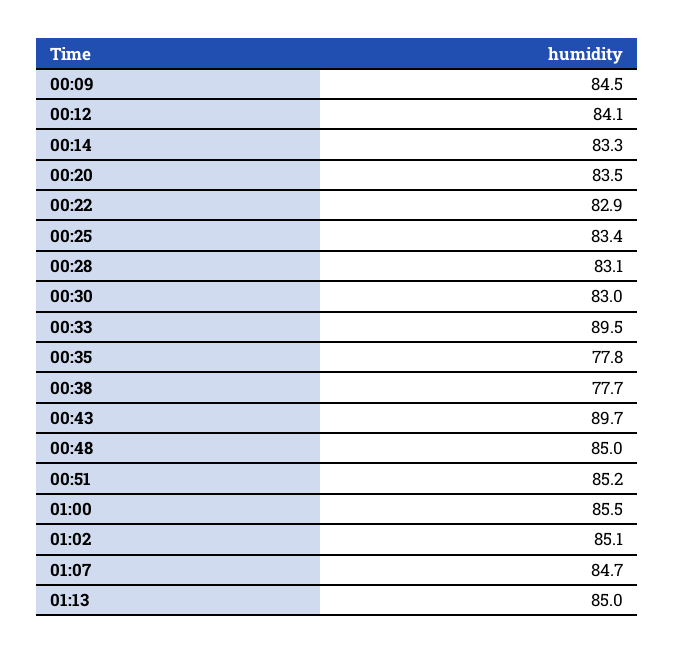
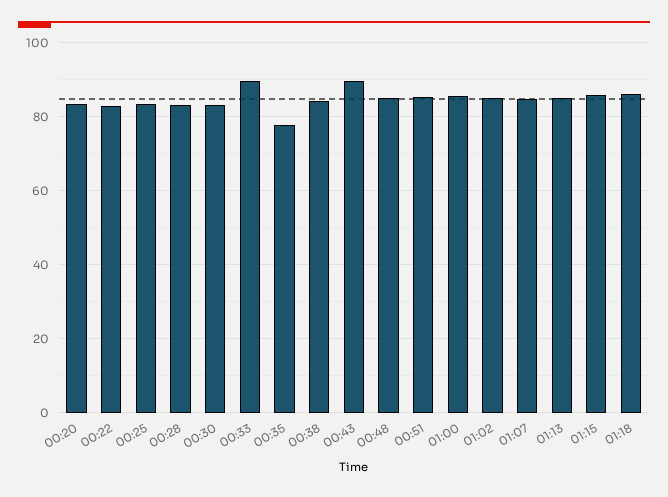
00:09: 84.5 -> none
00:12: 84.1 -> none
00:14: 83.3 -> none
00:38: 77.7 -> 84
01:15: none -> 86
01:18: none -> 86

